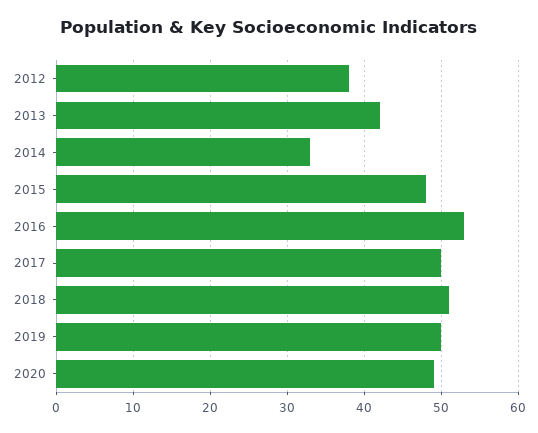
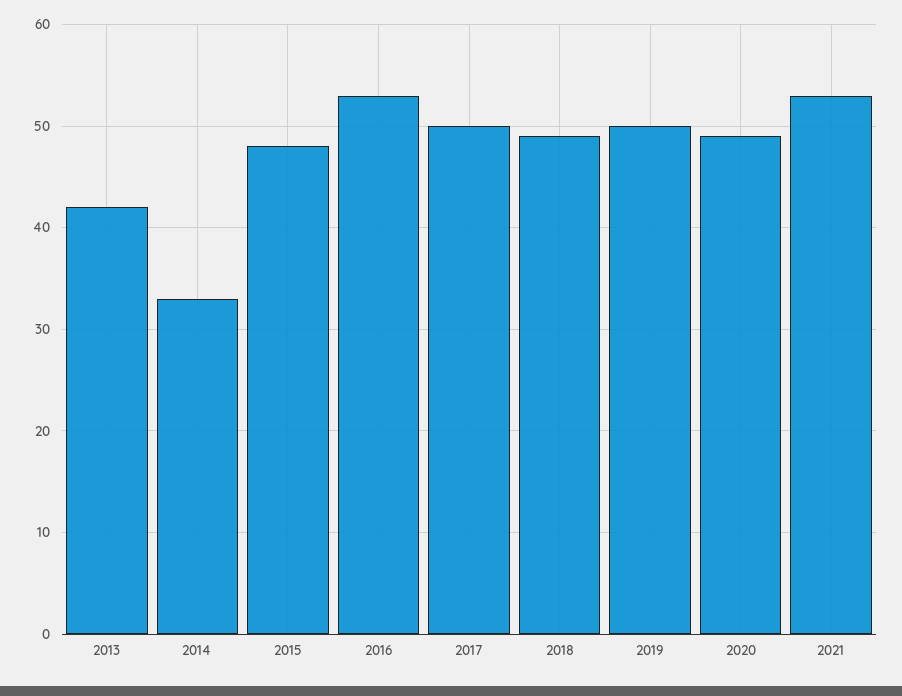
2012: 38 -> none
2018: 51 -> 49
2021: none -> 53

